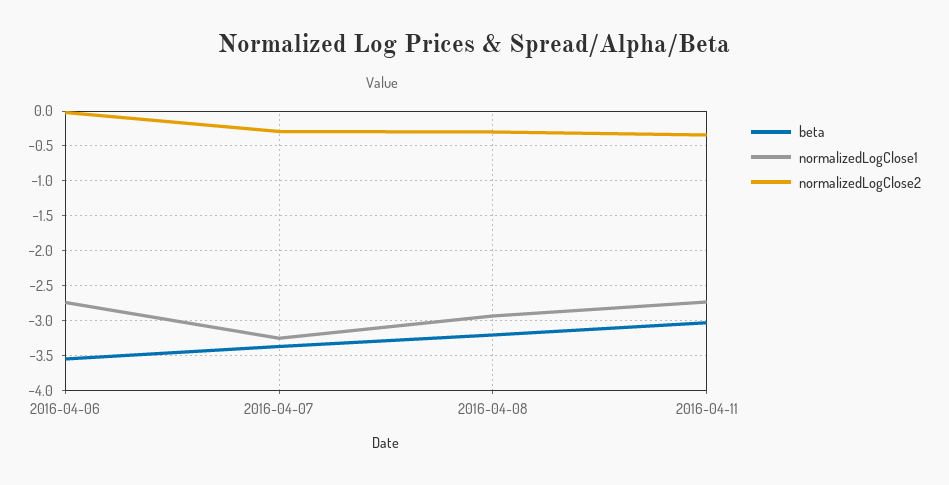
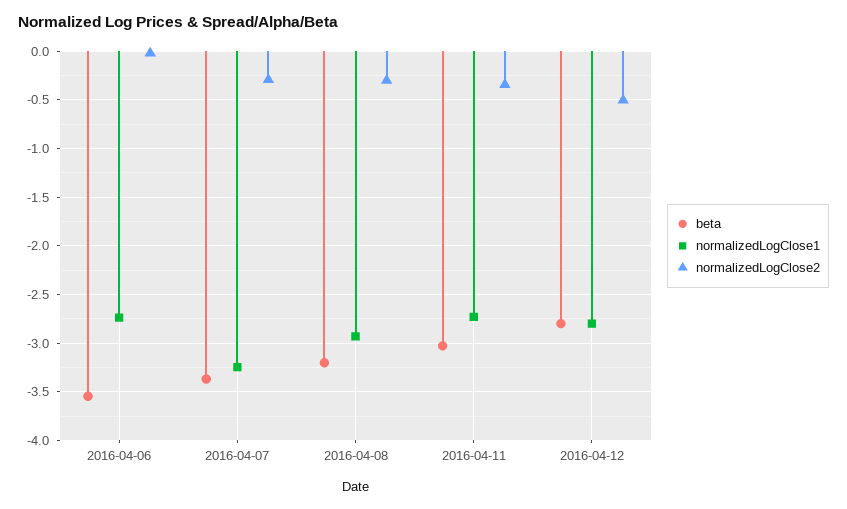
beta, 2016-04-12: none -> -2.8
normalizedLogClose1, 2016-04-12: none -> -2.8
normalizedLogClose2, 2016-04-12: none -> -0.5

